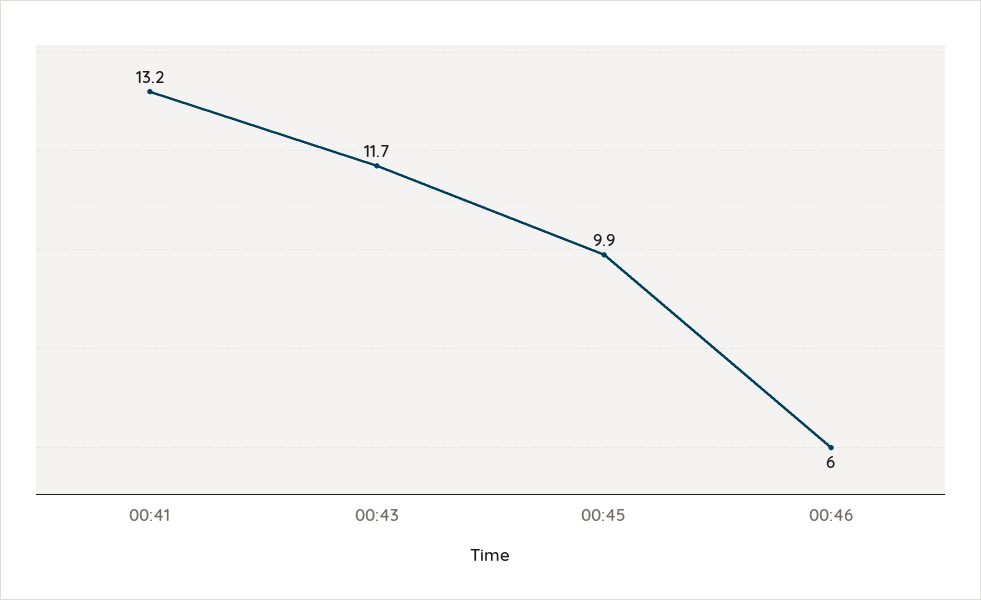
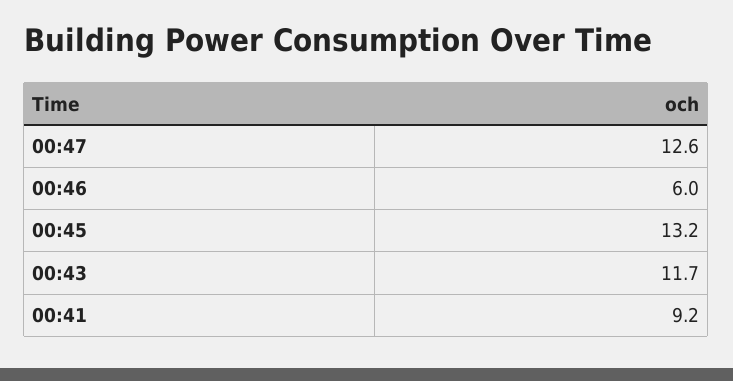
00:41: 13.2 -> 9.2
00:45: 9.9 -> 13.2
00:47: none -> 12.6

